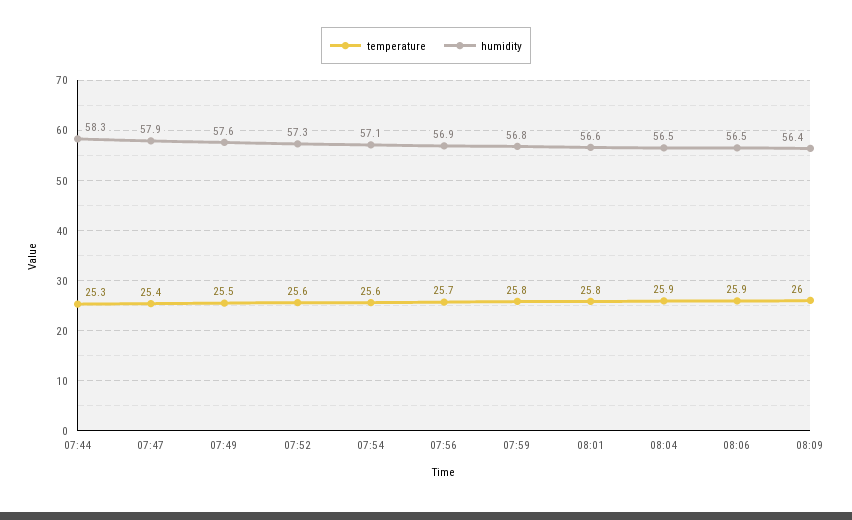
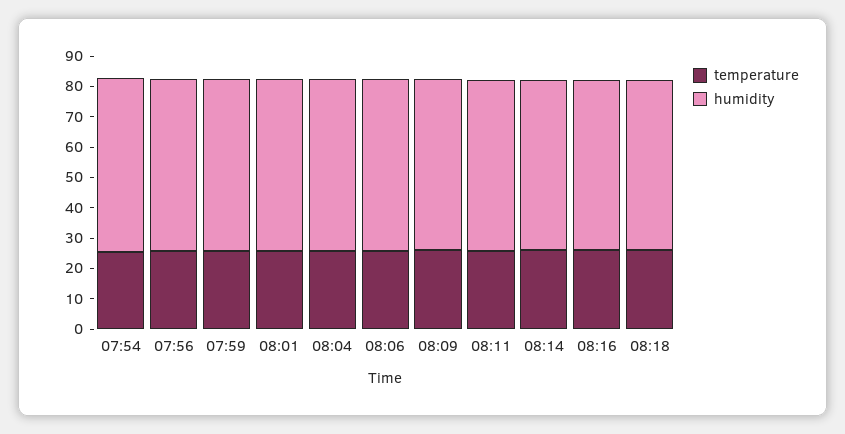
temperature, 07:44: 25.3 -> none
humidity, 07:44: 58.3 -> none
temperature, 07:47: 25.4 -> none
humidity, 07:47: 57.9 -> none
temperature, 07:49: 25.5 -> none
humidity, 07:49: 57.6 -> none
temperature, 07:52: 25.6 -> none
humidity, 07:52: 57.3 -> none
temperature, 08:11: none -> 25
humidity, 08:11: none -> 55
temperature, 08:14: none -> 25
humidity, 08:14: none -> 55
temperature, 08:16: none -> 25
humidity, 08:16: none -> 55
temperature, 08:18: none -> 25
humidity, 08:18: none -> 55

